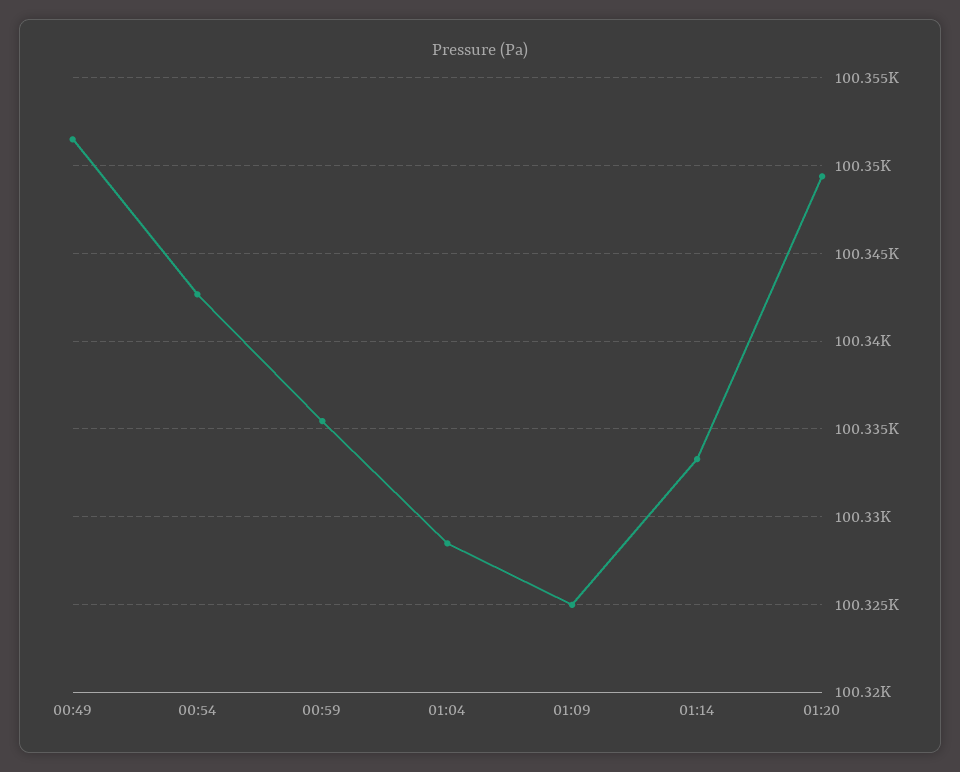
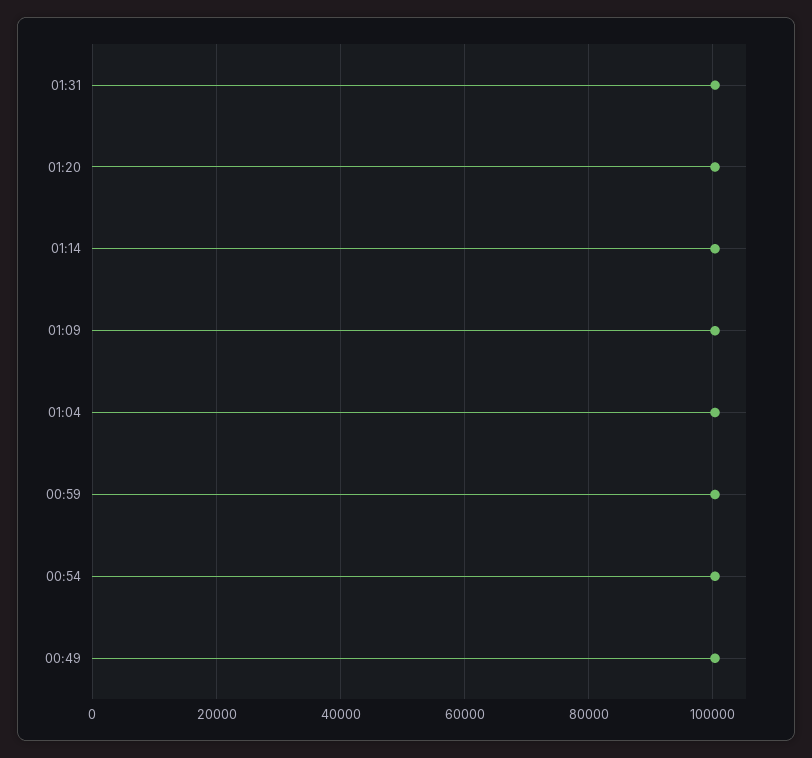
01:31: none -> 100000

